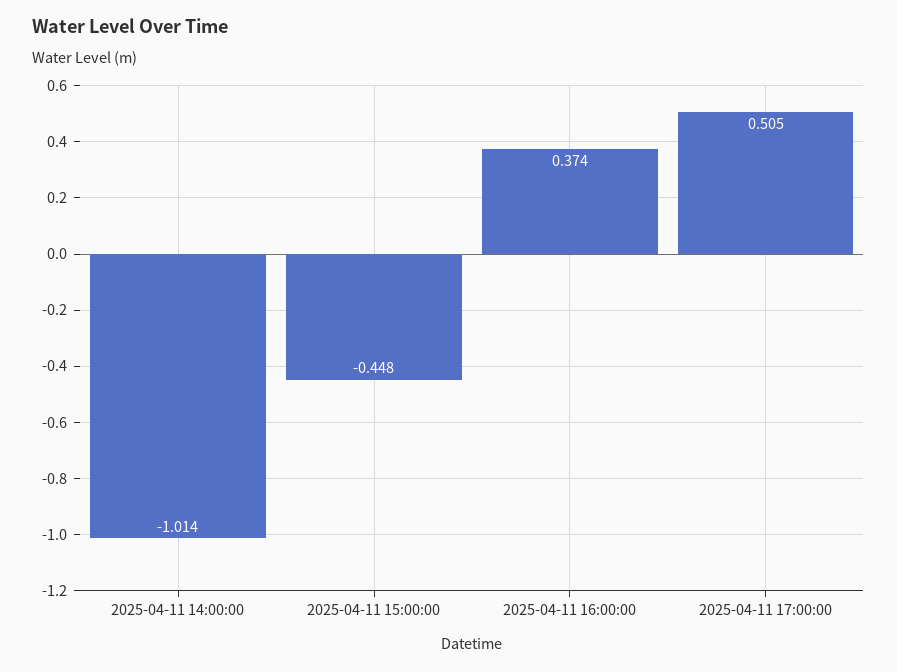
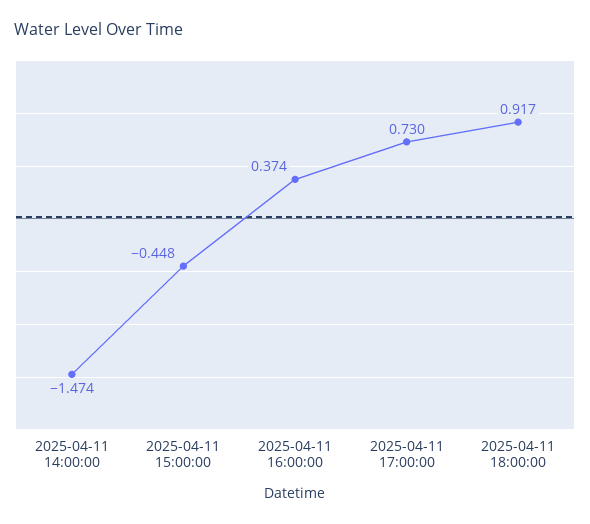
2025-04-11 14:00:00: -1.014 -> -1.474
2025-04-11 17:00:00: 0.505 -> 0.73
2025-04-11 18:00:00: none -> 0.917

